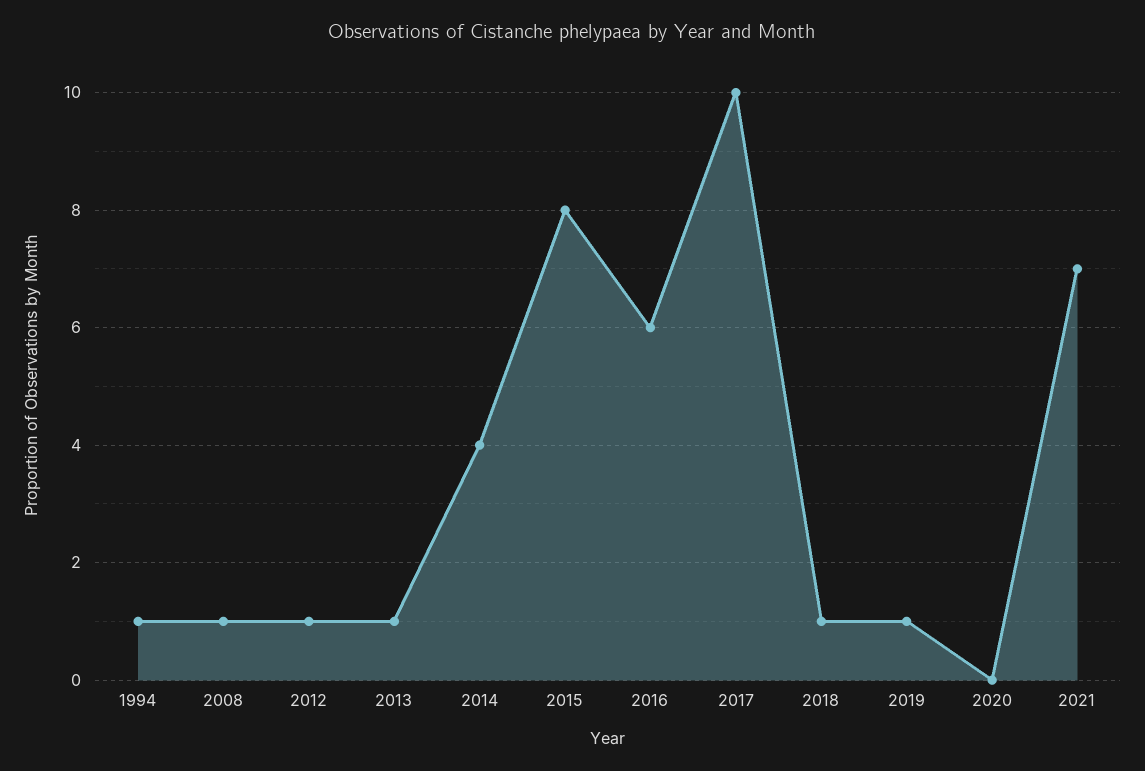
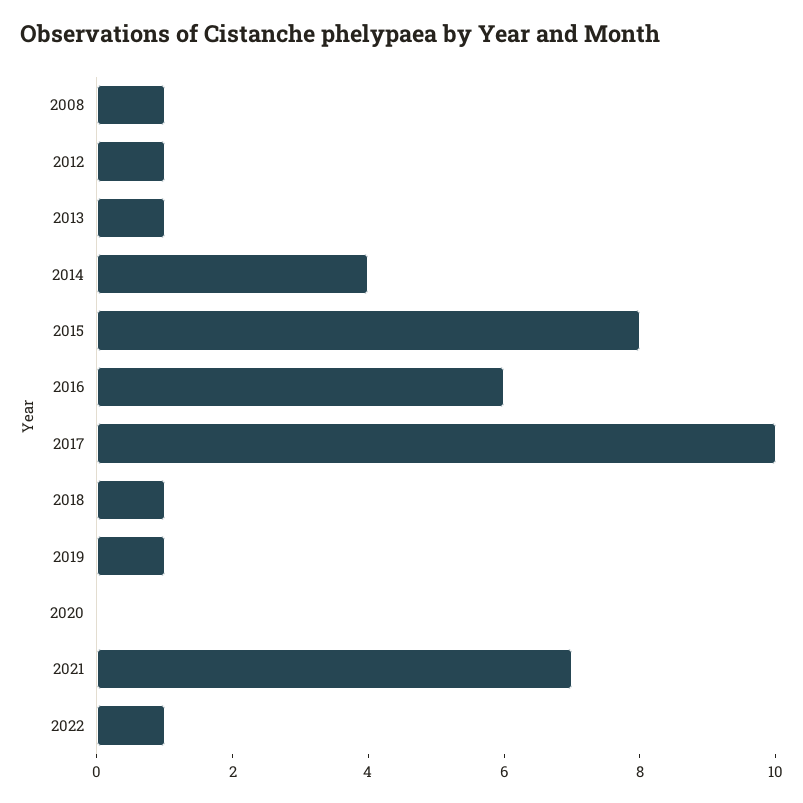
1994: 1 -> none
2022: none -> 1

